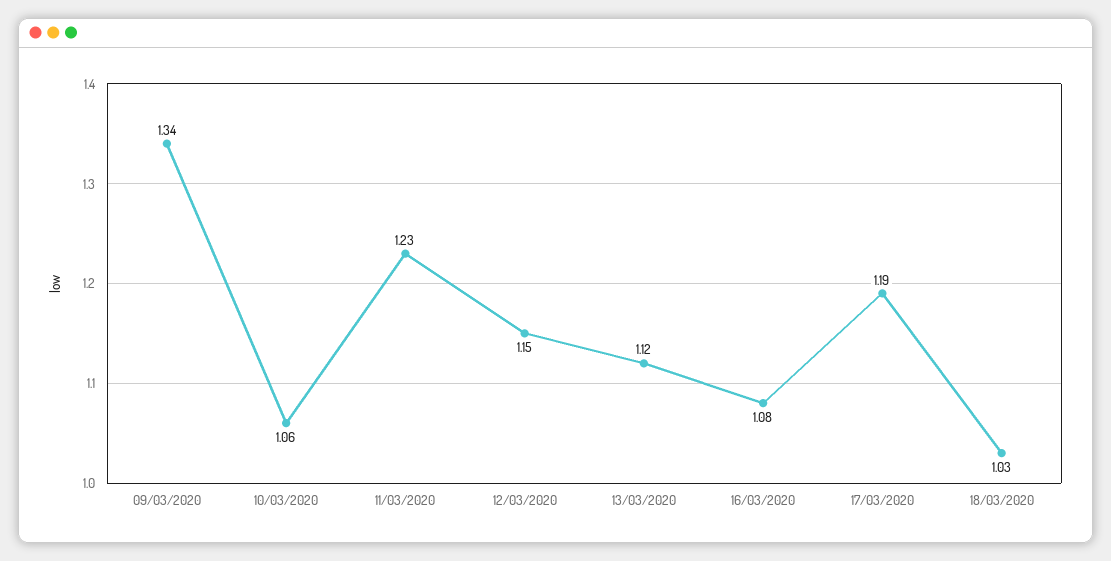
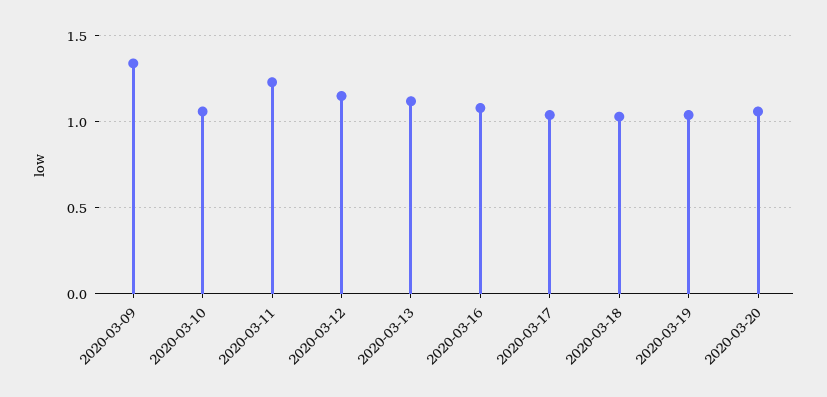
17/03/2020: 1.19 -> 1.05
2020-03-19: none -> 1.05
2020-03-20: none -> 1.05

